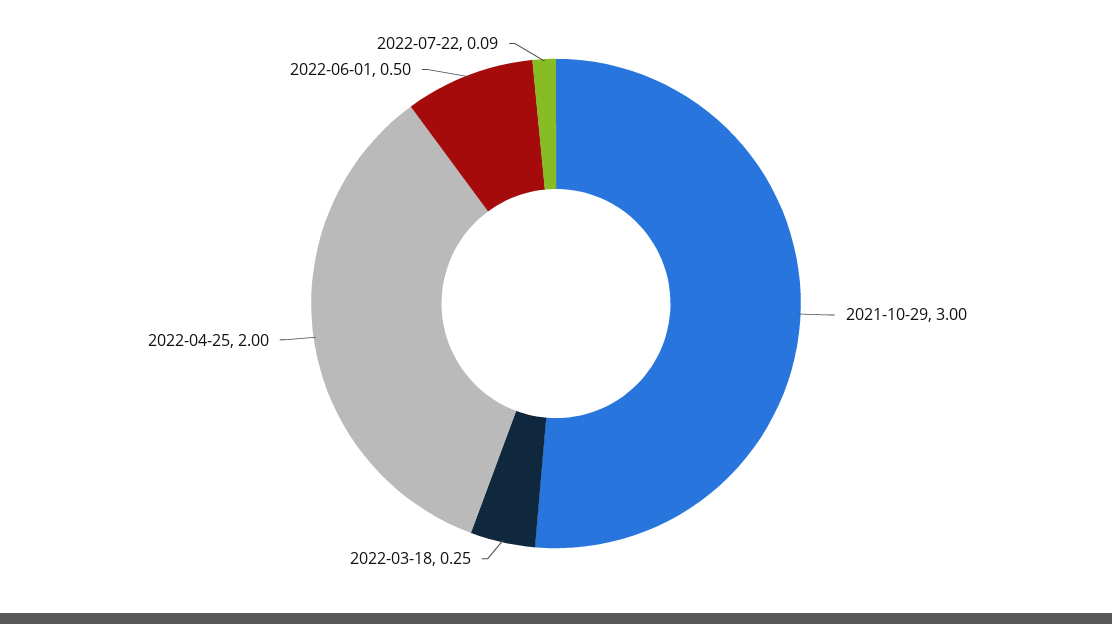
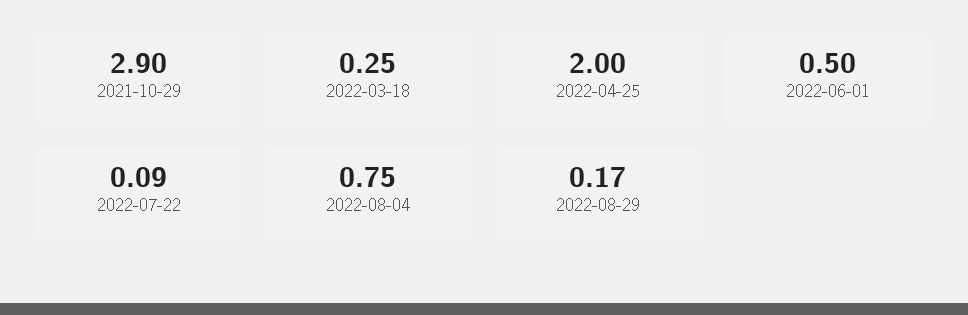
2021-10-29: 3 -> 2.9
2022-08-04: none -> 0.75
2022-08-29: none -> 0.17

